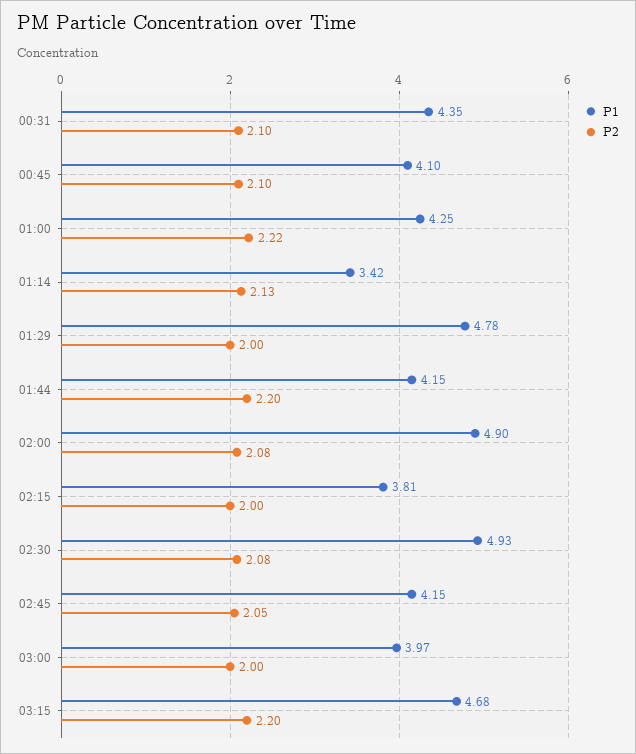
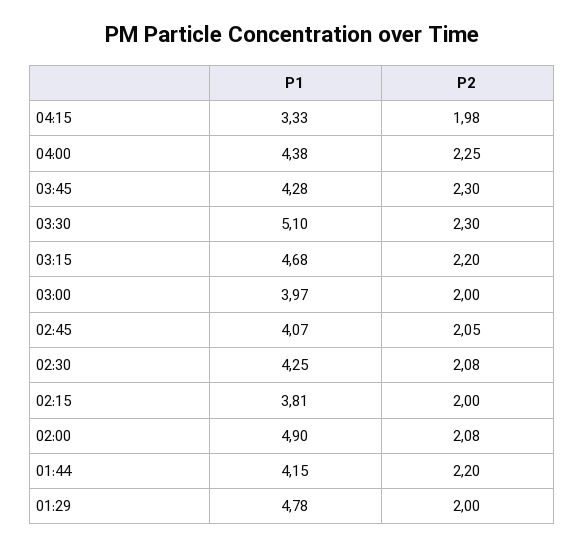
P1, 00:31: 4.35 -> none
P2, 00:31: 2.1 -> none
P1, 00:45: 4.1 -> none
P2, 00:45: 2.1 -> none
P1, 01:00: 4.25 -> none
P2, 01:00: 2.22 -> none
P1, 01:14: 3.42 -> none
P2, 01:14: 2.13 -> none
P1, 02:30: 4.93 -> 4.25
P1, 02:45: 4.15 -> 4.07
P1, 04:15: none -> 3.33
P2, 04:15: none -> 1.98
P1, 04:00: none -> 4.38
P2, 04:00: none -> 2.25
P1, 03:45: none -> 4.28
P2, 03:45: none -> 2.3
P1, 03:30: none -> 5.1
P2, 03:30: none -> 2.3

